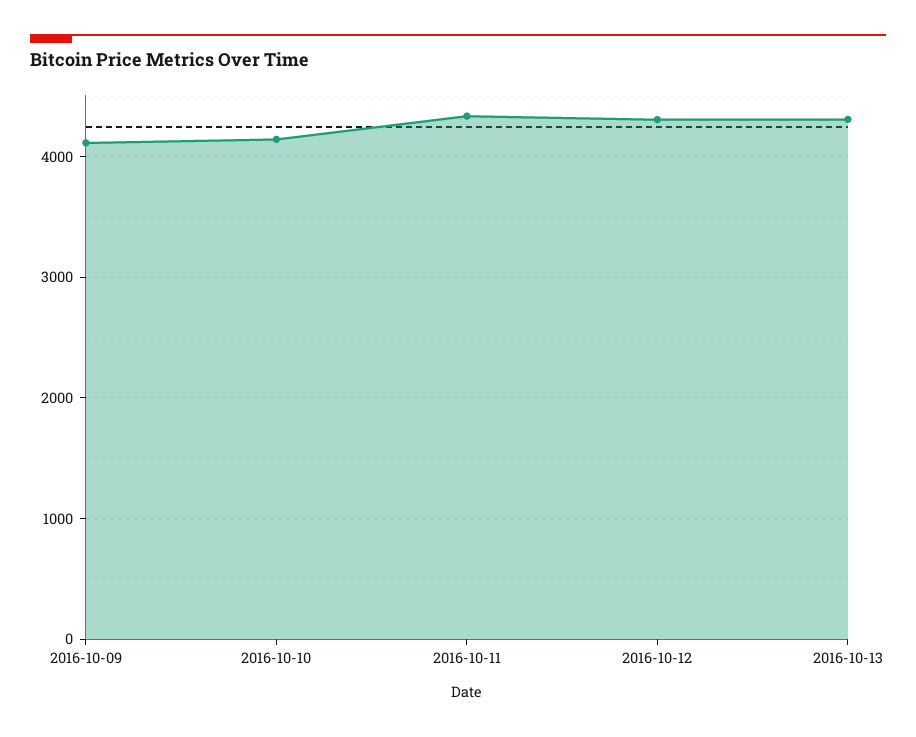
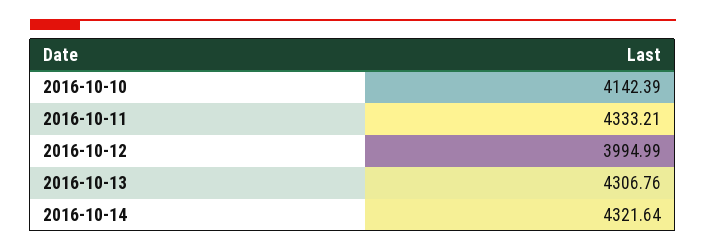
2016-10-09: 4100 -> none
2016-10-12: 4300 -> 3994.99
2016-10-14: none -> 4321.64

